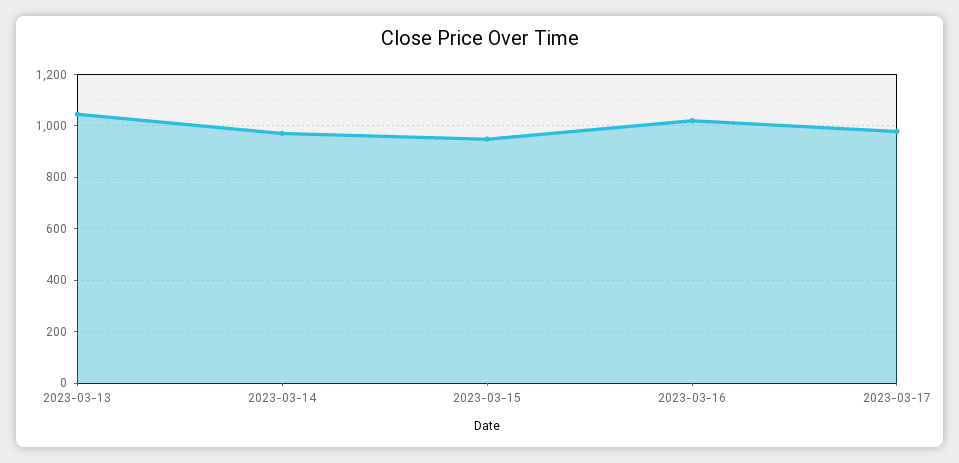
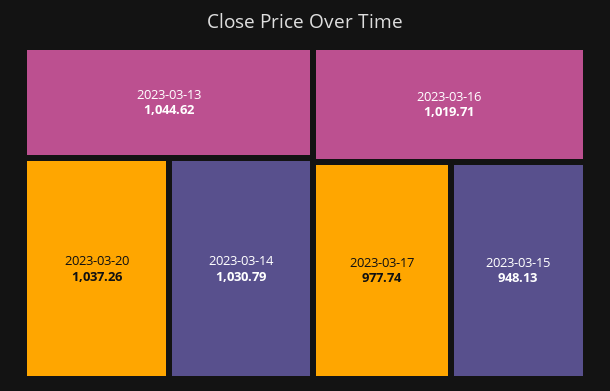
2023-03-14: 975 -> 1030.79
2023-03-20: none -> 1037.26

